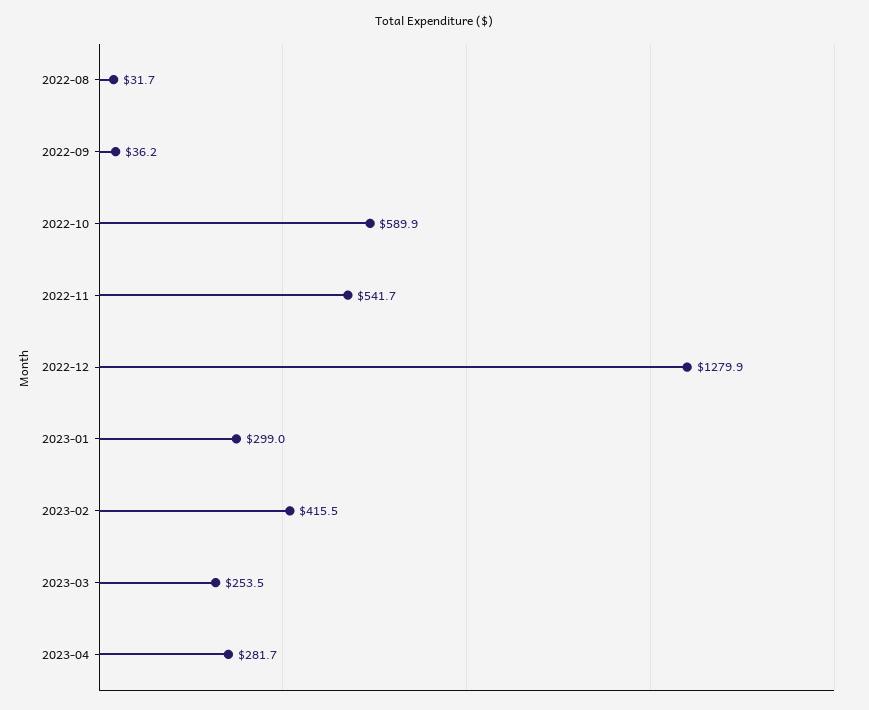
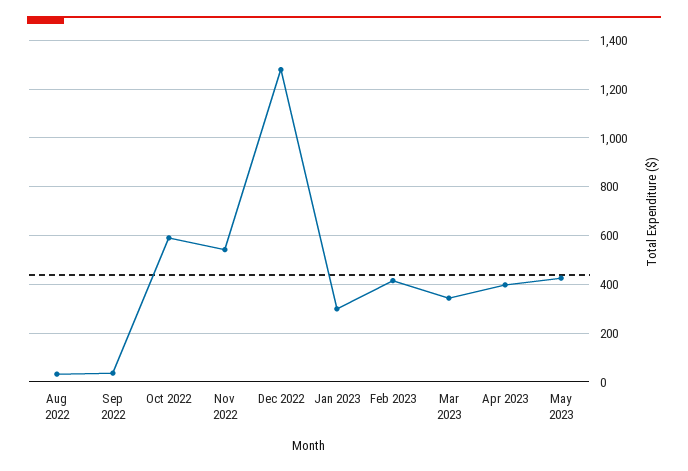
2023-03: 253.5 -> 350
2023-04: 281.7 -> 400
May 2023: none -> 425

